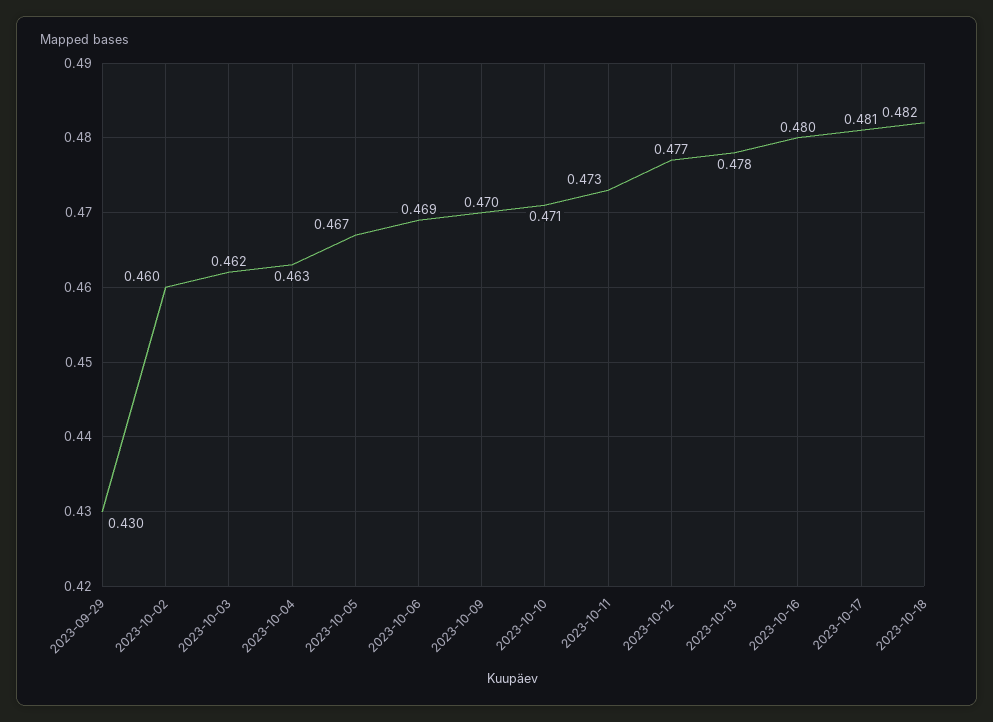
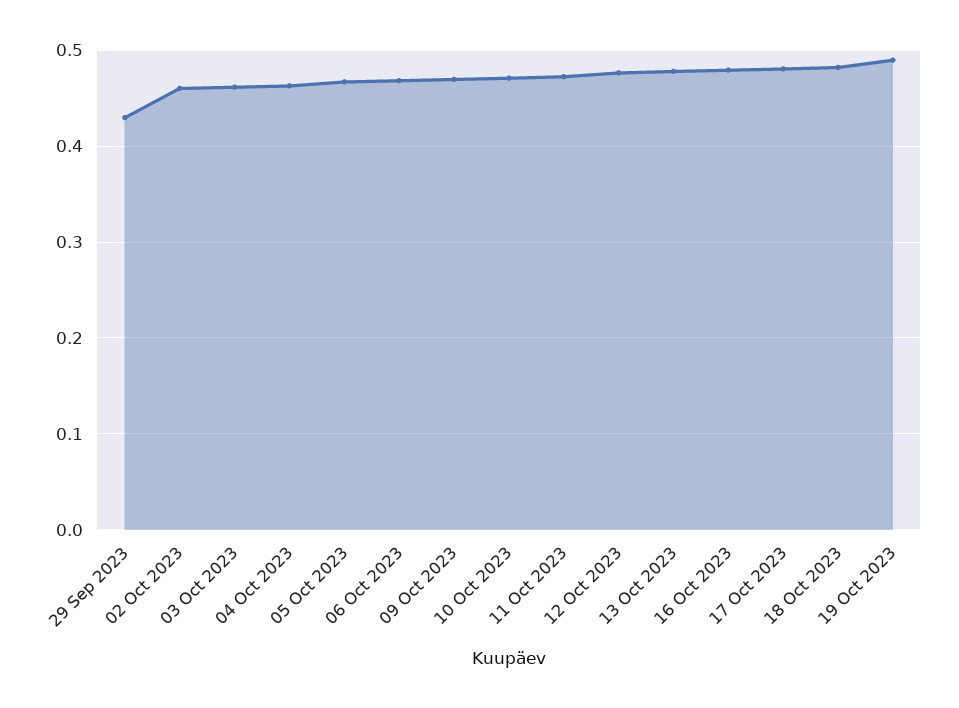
19 Oct 2023: none -> 0.49

